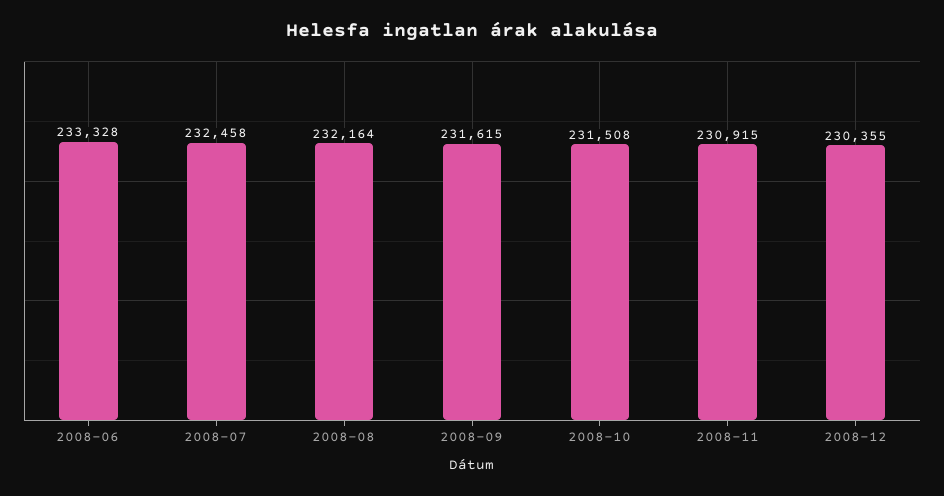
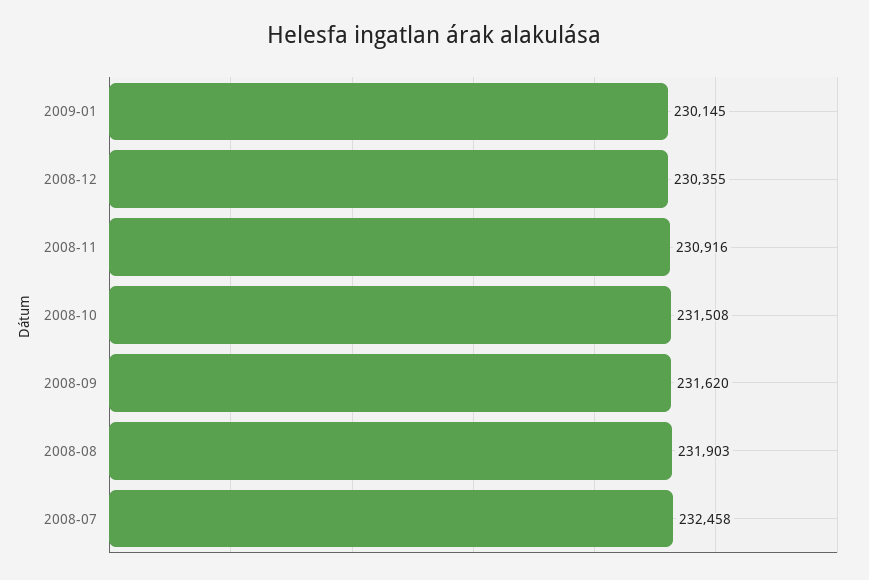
2008-06: 233328 -> none
2008-08: 232164 -> 231903
2008-09: 231615 -> 231620
2008-11: 230915 -> 230916
2009-01: none -> 230145

